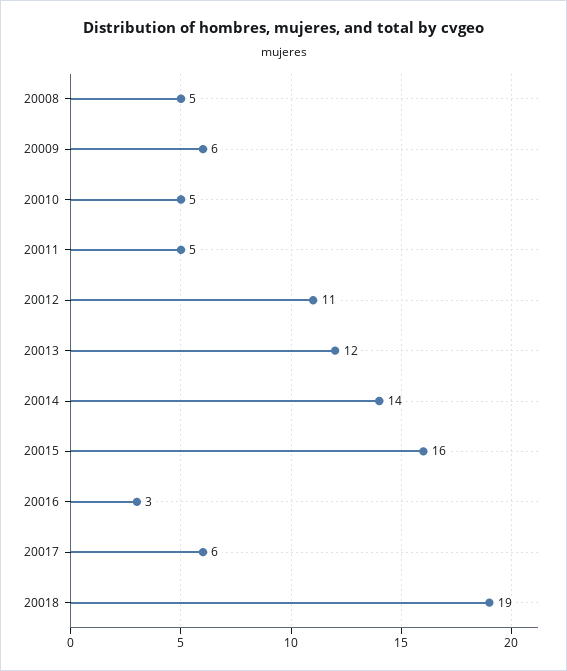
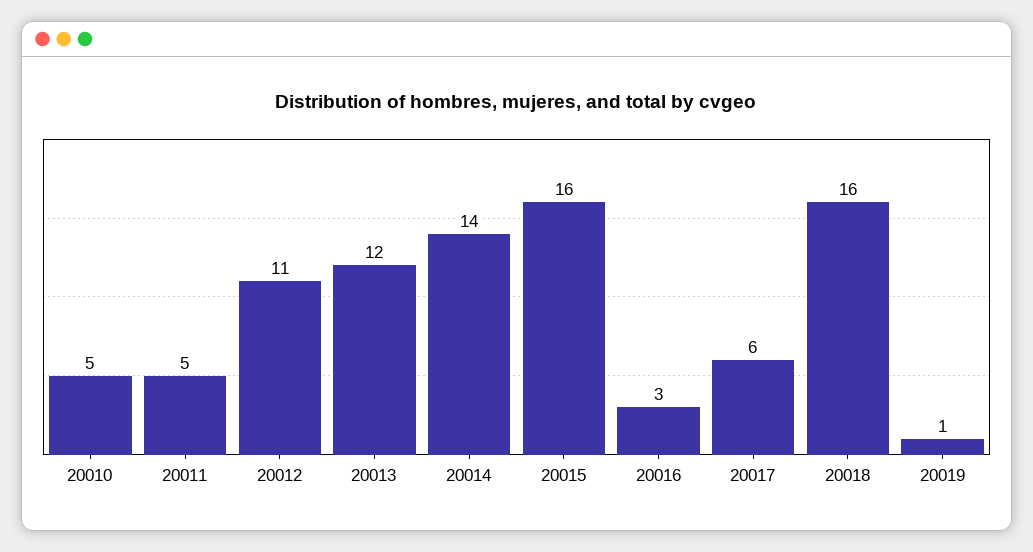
20008: 5 -> none
20009: 6 -> none
20018: 19 -> 16
20019: none -> 1

